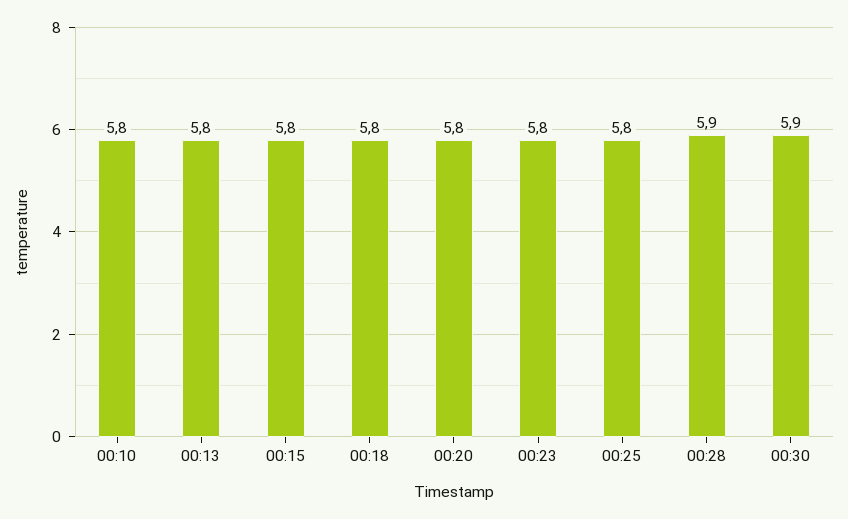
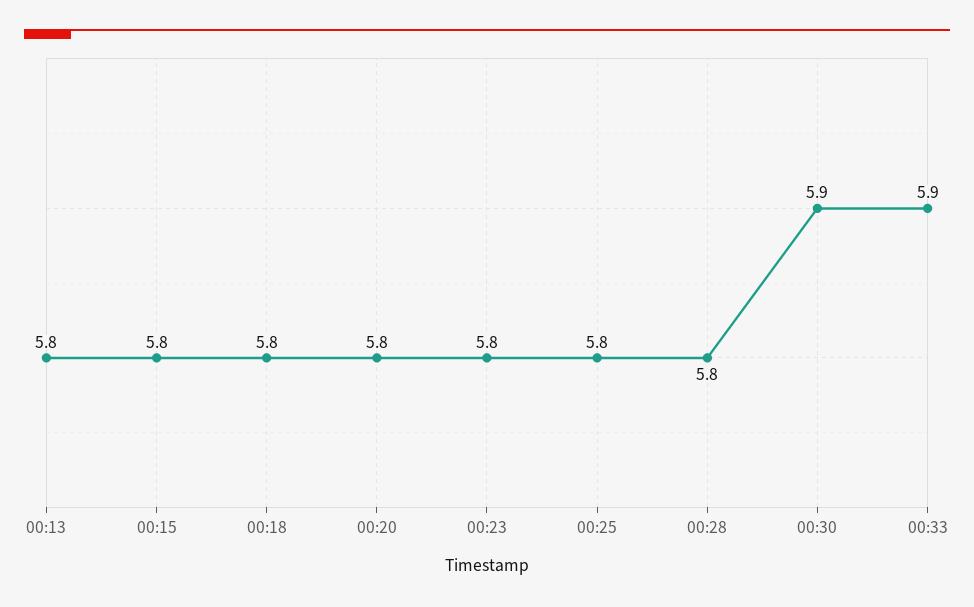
00:10: 5.8 -> none
00:28: 5.9 -> 5.8
00:33: none -> 5.9

